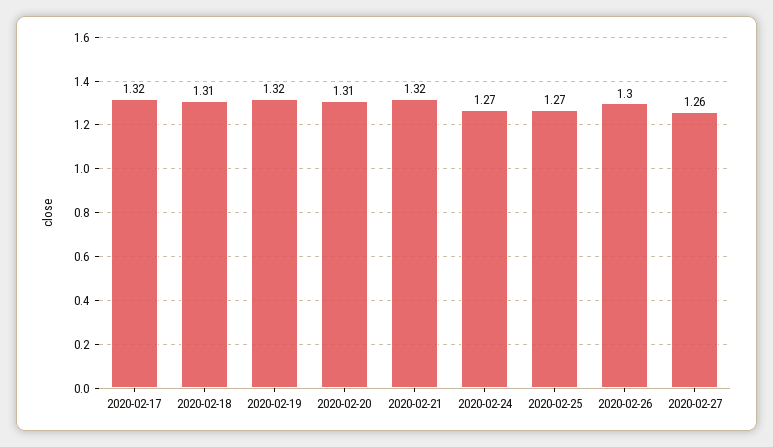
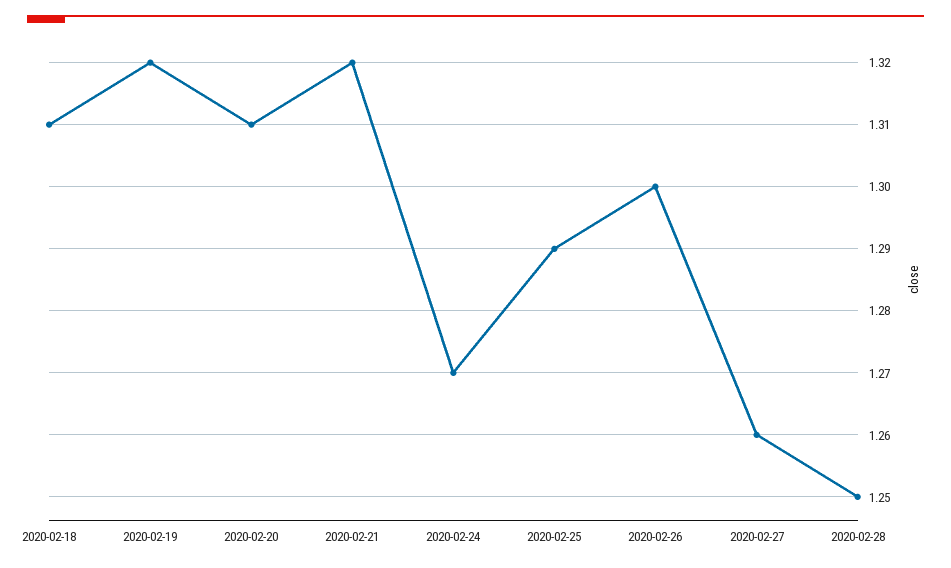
2020-02-17: 1.32 -> none
2020-02-25: 1.27 -> 1.29
2020-02-28: none -> 1.25

